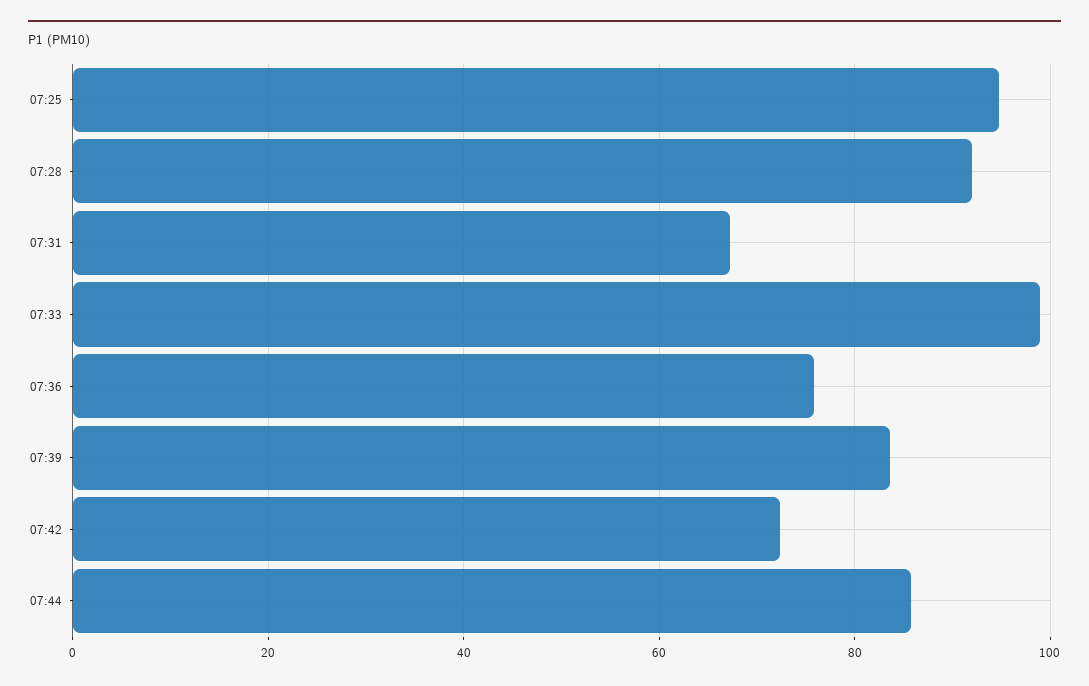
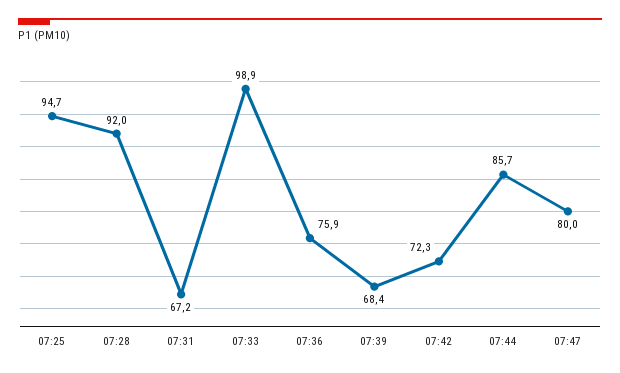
07:39: 84 -> 68.4
07:47: none -> 80

